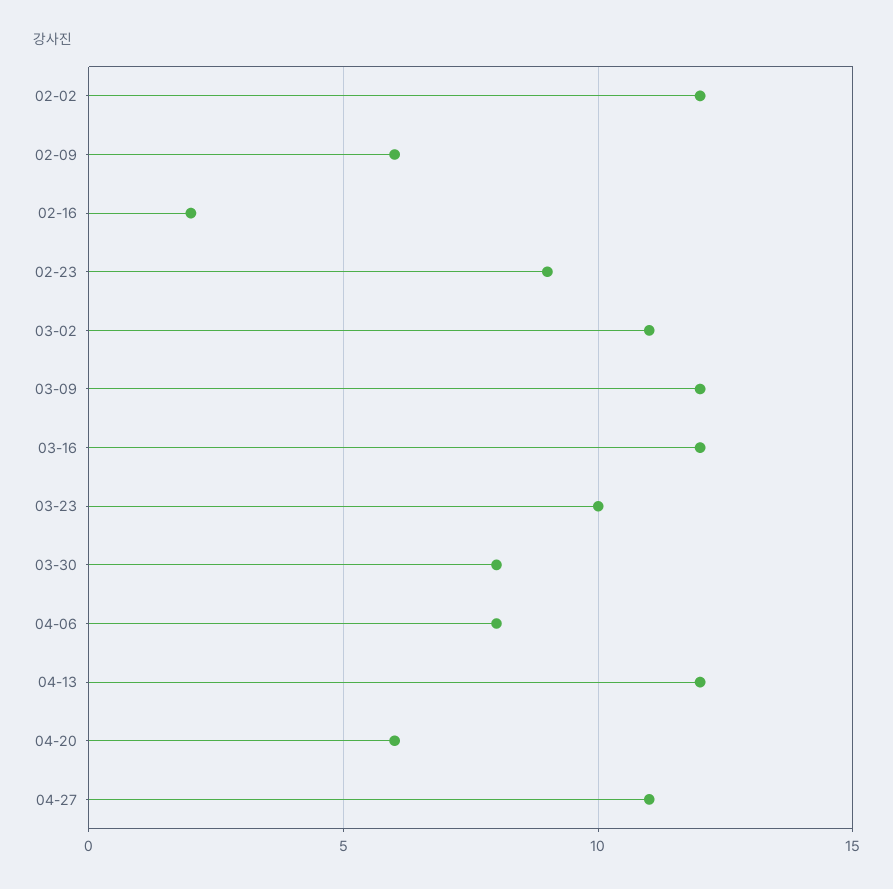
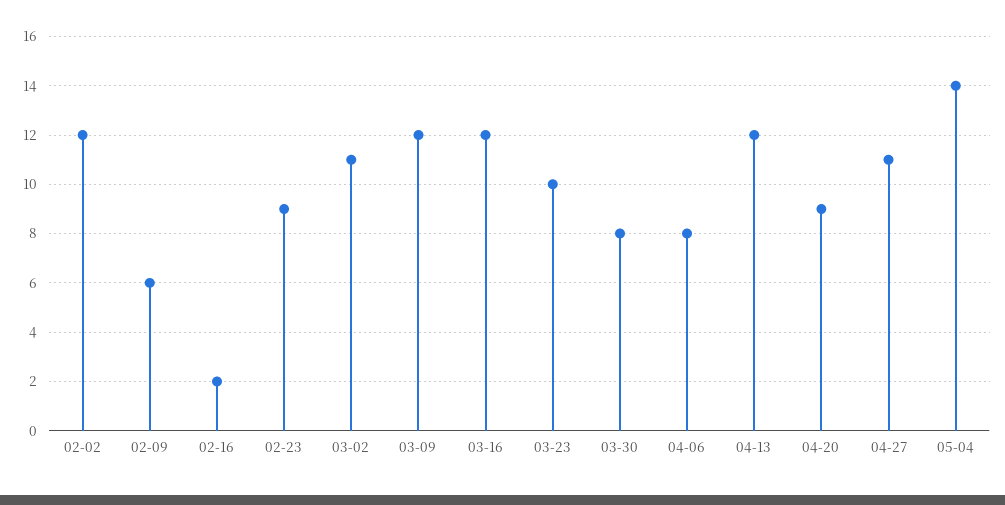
04-20: 6 -> 9
05-04: none -> 14

